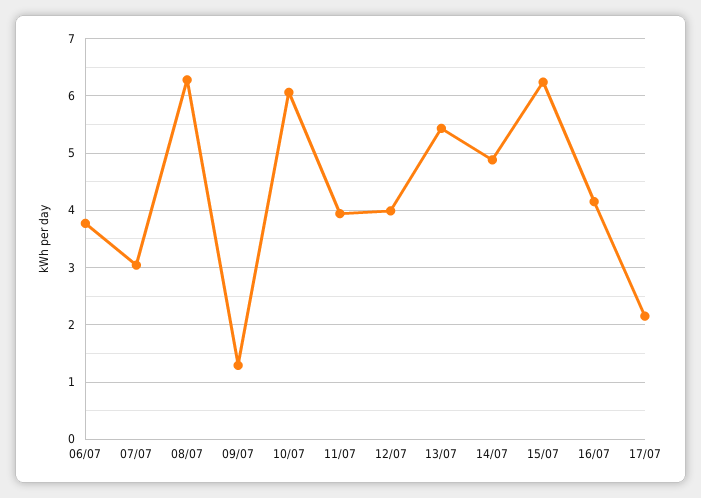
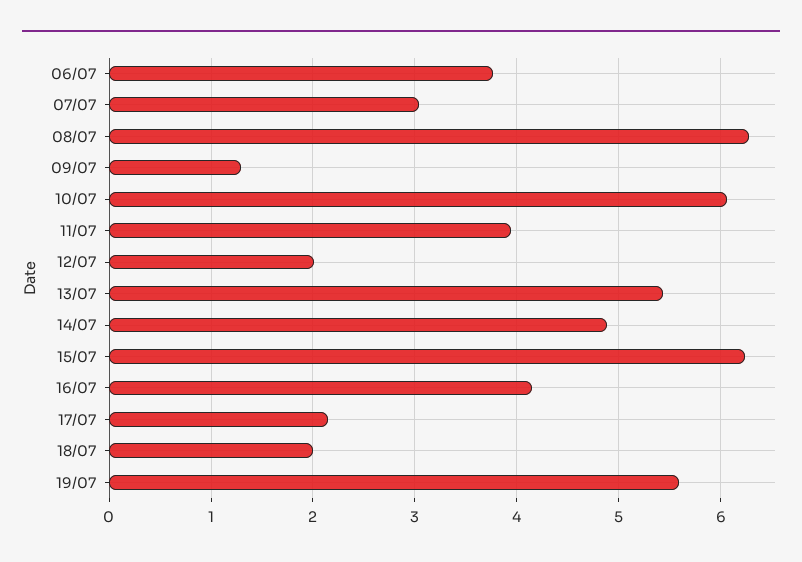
12/07: 4 -> 2
18/07: none -> 2
19/07: none -> 5.6

